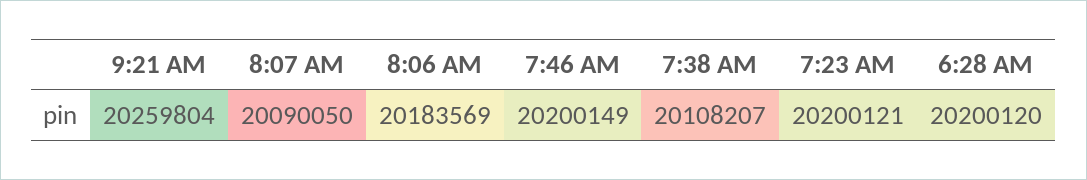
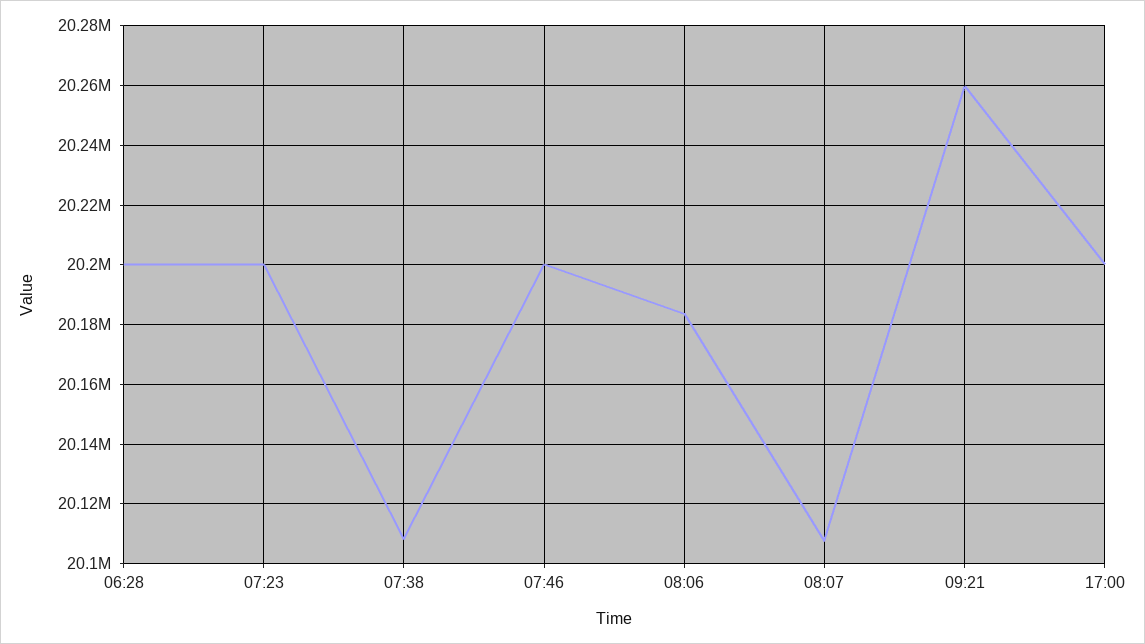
8:07 AM: 20090050 -> 20107500
17:00: none -> 20200000

